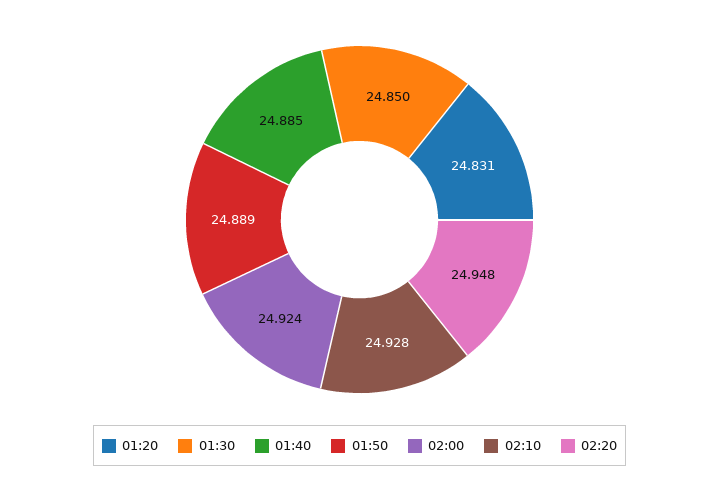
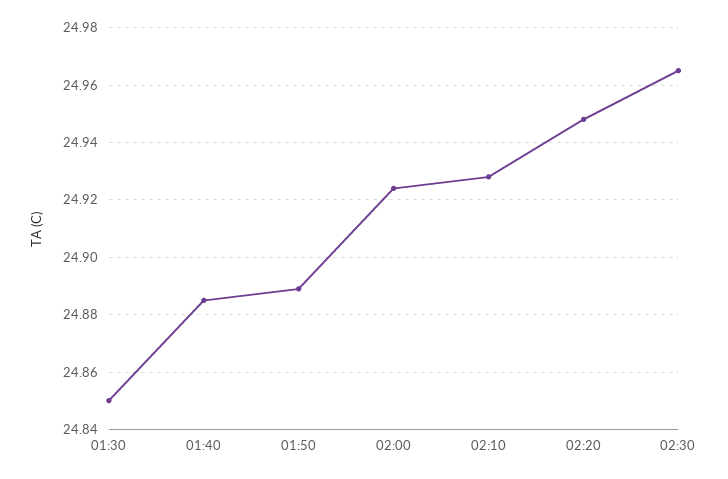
01:20: 24.831 -> none
02:30: none -> 24.965

